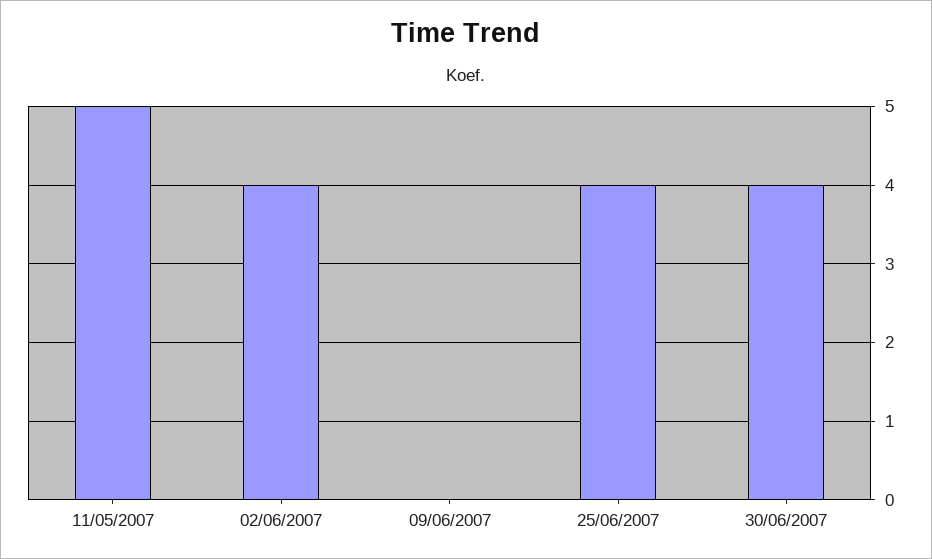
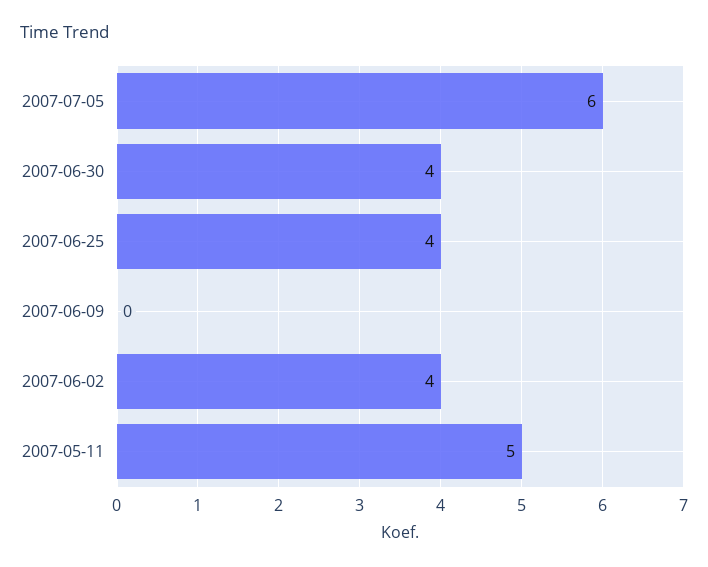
2007-07-05: none -> 6

